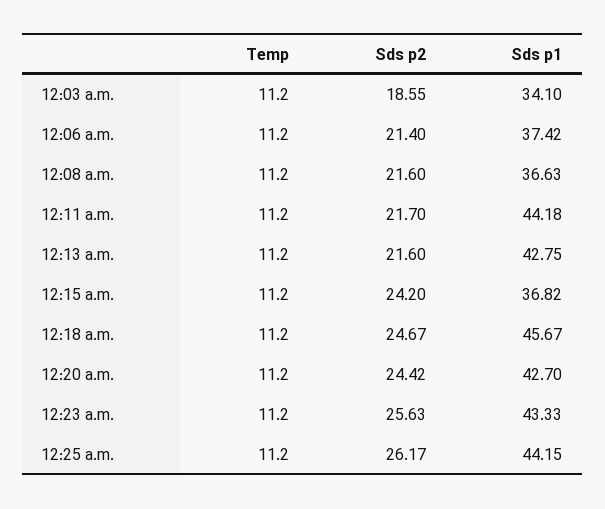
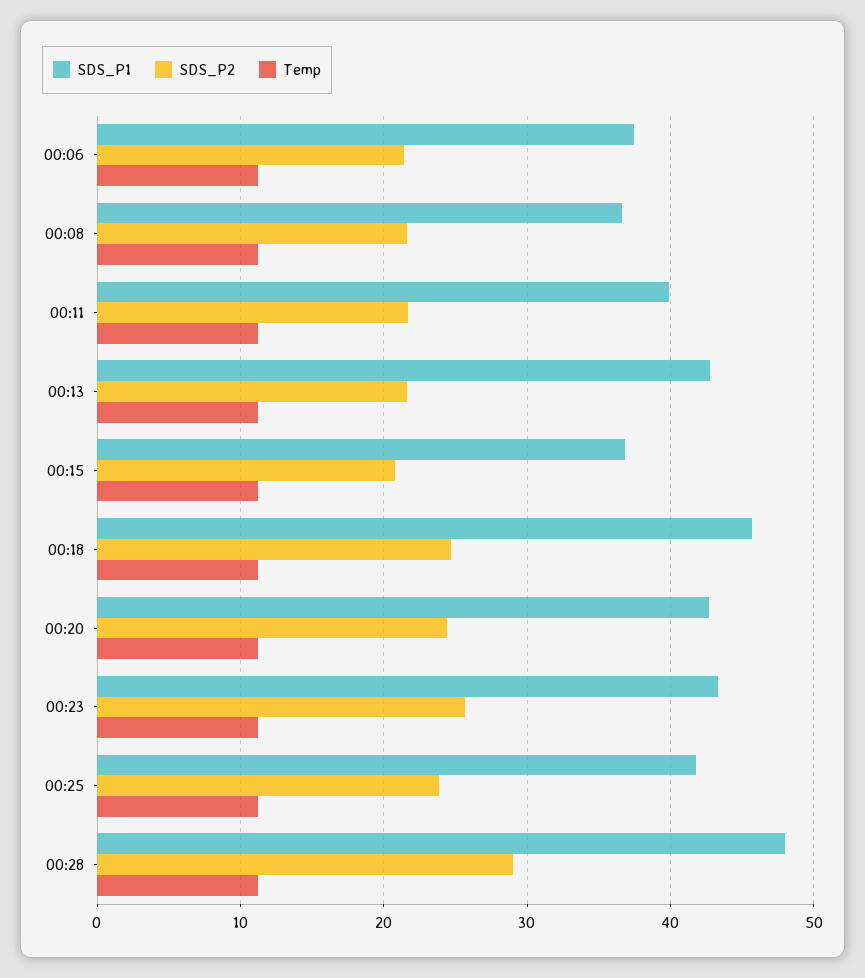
Temp, 12:03 a.m.: 11.2 -> none
Sds p2, 12:03 a.m.: 18.55 -> none
Sds p1, 12:03 a.m.: 34.1 -> none
Sds p1, 12:11 a.m.: 44.18 -> 40
Sds p2, 12:15 a.m.: 24.2 -> 21
Sds p2, 12:25 a.m.: 26.17 -> 24
Sds p1, 12:25 a.m.: 44.15 -> 42
Sds p1, 00:28: none -> 48
Sds p2, 00:28: none -> 29
Temp, 00:28: none -> 11

